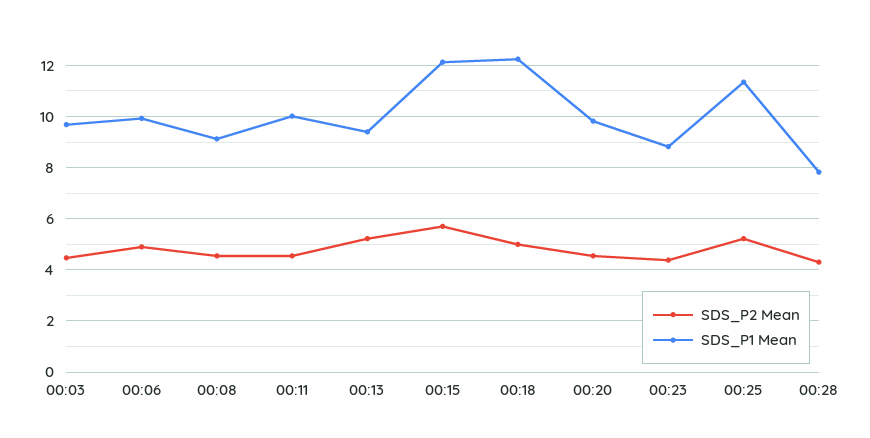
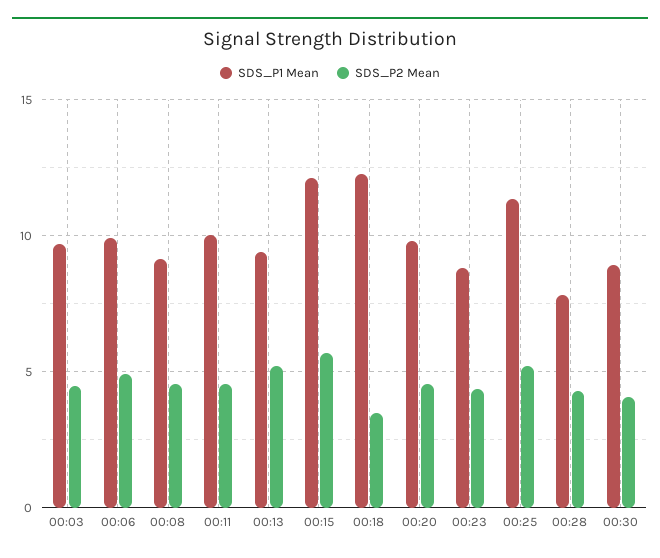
SDS_P2 Mean, 00:18: 5 -> 3.5
SDS_P1 Mean, 00:30: none -> 9
SDS_P2 Mean, 00:30: none -> 4

